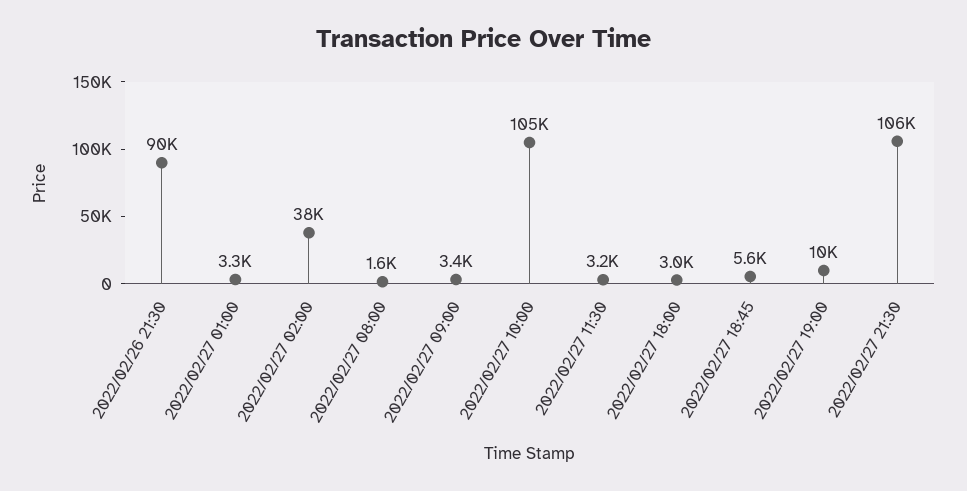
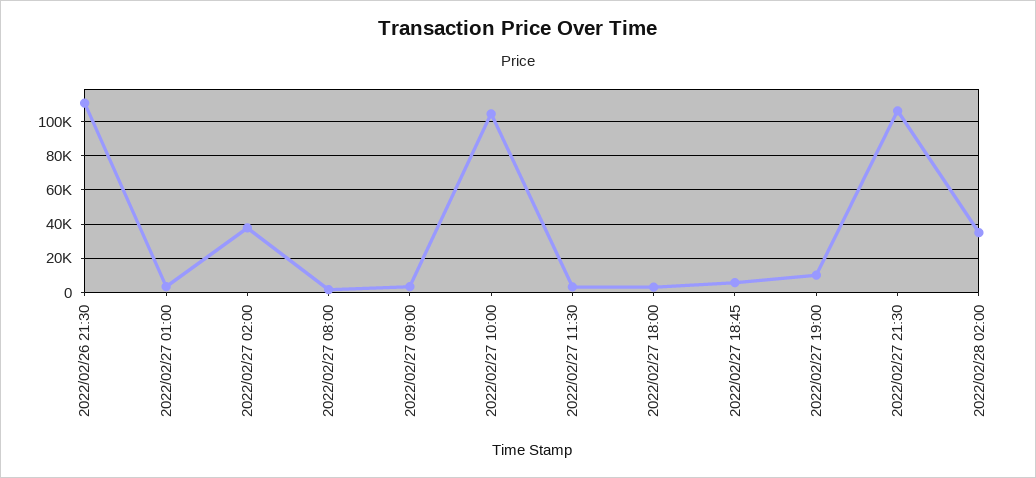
2022/02/26 21:30: 90000 -> 110000
2022/02/28 02:00: none -> 35000

